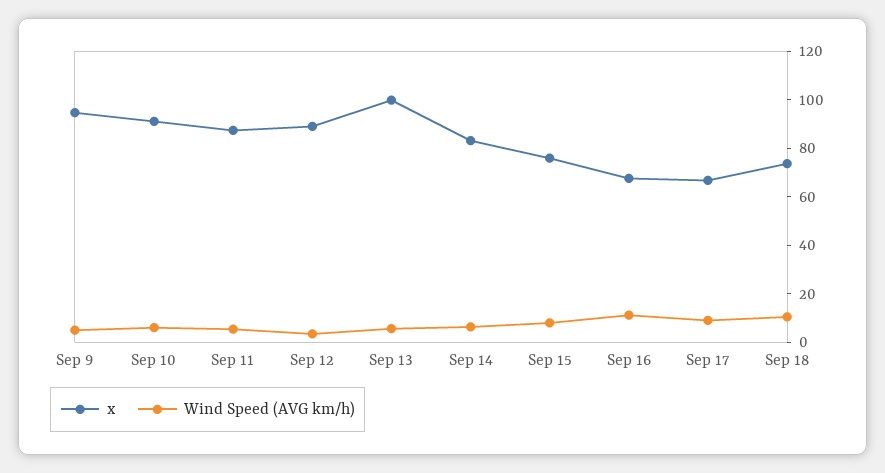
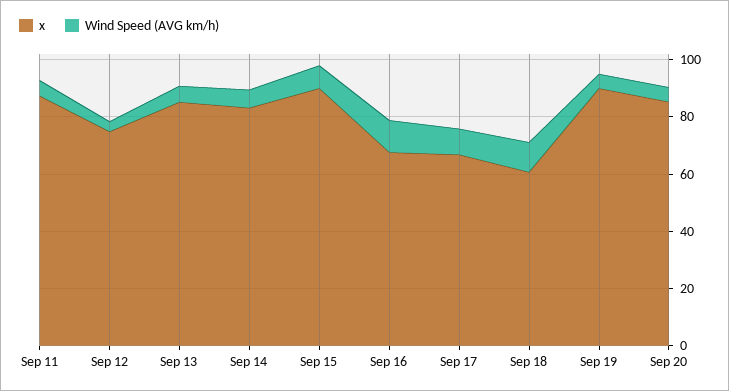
x, Sep 9: 95 -> none
Wind Speed (AVG km/h), Sep 9: 5 -> none
x, Sep 10: 90 -> none
Wind Speed (AVG km/h), Sep 10: 5 -> none
x, Sep 12: 90 -> 75
x, Sep 13: 100 -> 85
x, Sep 15: 75 -> 90
x, Sep 18: 75 -> 60
x, Sep 19: none -> 90
Wind Speed (AVG km/h), Sep 19: none -> 5
x, Sep 20: none -> 85
Wind Speed (AVG km/h), Sep 20: none -> 5

